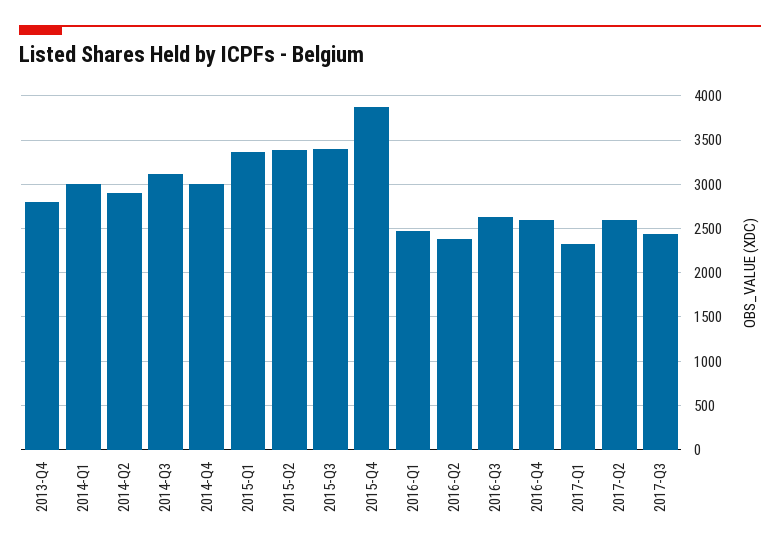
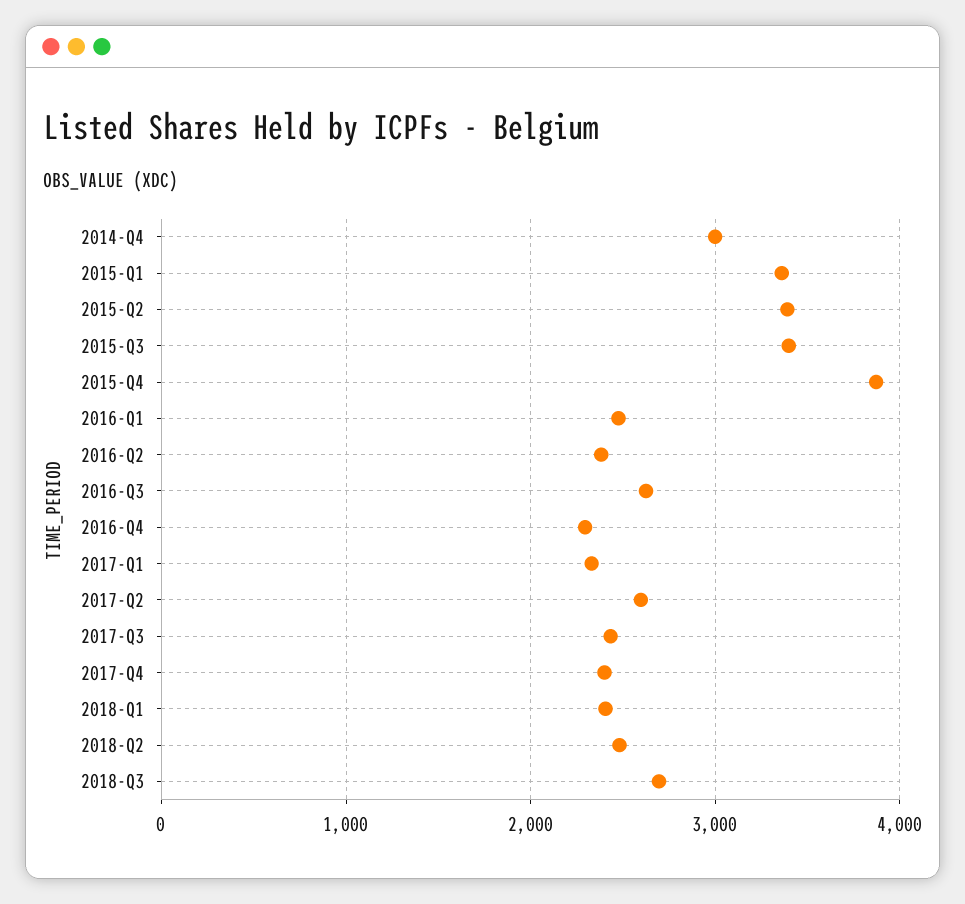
2013-Q4: 2800 -> none
2014-Q1: 3000 -> none
2014-Q2: 2900 -> none
2014-Q3: 3100 -> none
2016-Q4: 2600 -> 2300
2017-Q4: none -> 2400
2018-Q1: none -> 2400
2018-Q2: none -> 2500
2018-Q3: none -> 2700

